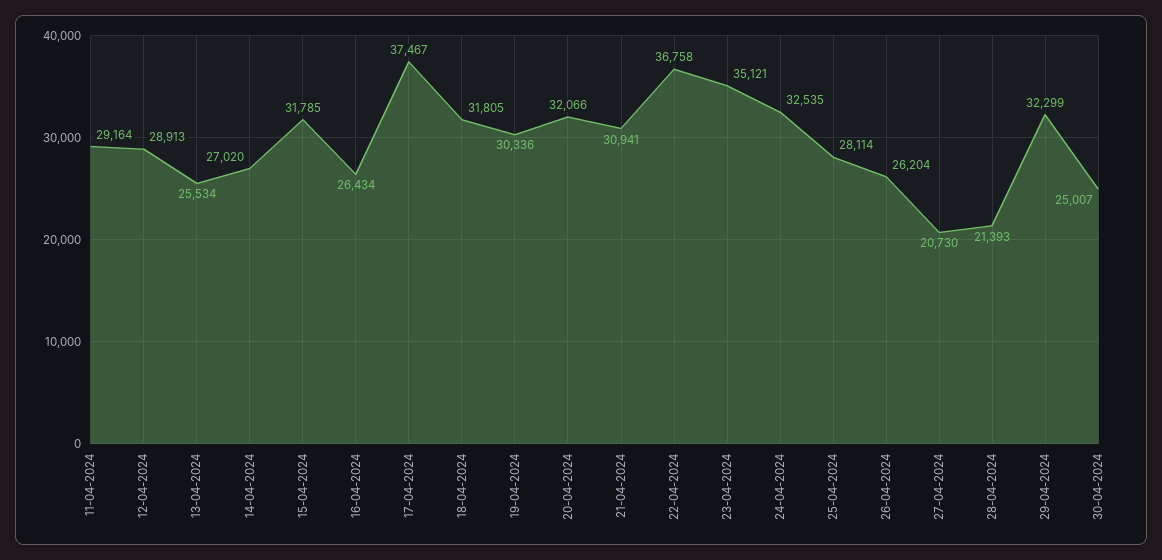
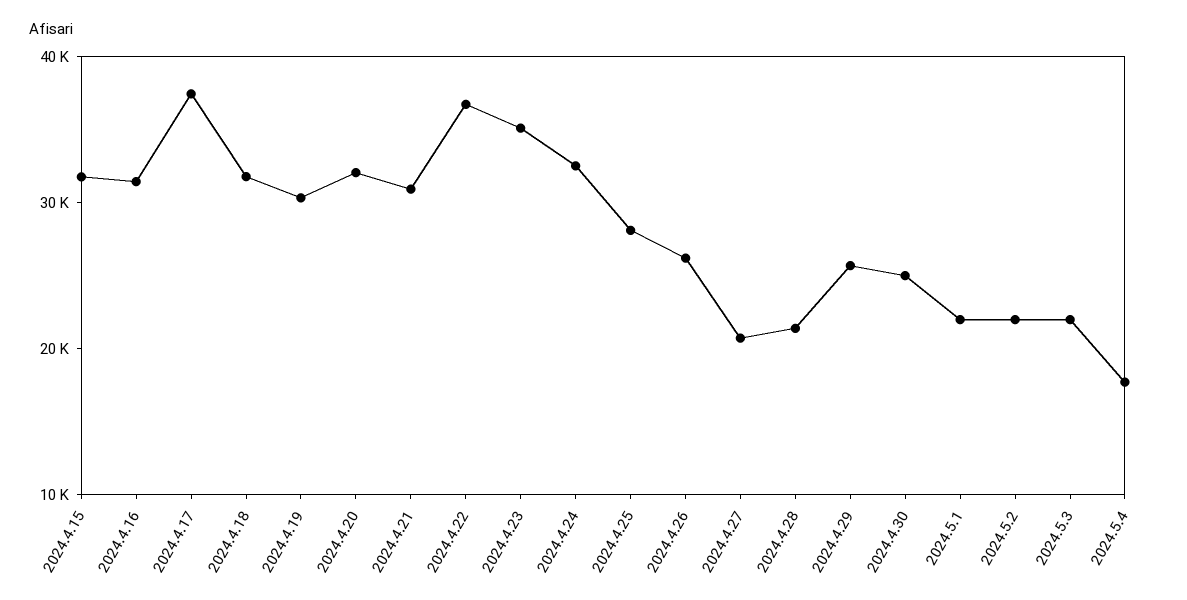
11-04-2024: 29164 -> none
12-04-2024: 28913 -> none
13-04-2024: 25534 -> none
14-04-2024: 27020 -> none
16-04-2024: 26434 -> 32000
29-04-2024: 32299 -> 26000
2024.5.1: none -> 22000
2024.5.2: none -> 22000
2024.5.3: none -> 22000
2024.5.4: none -> 18000

